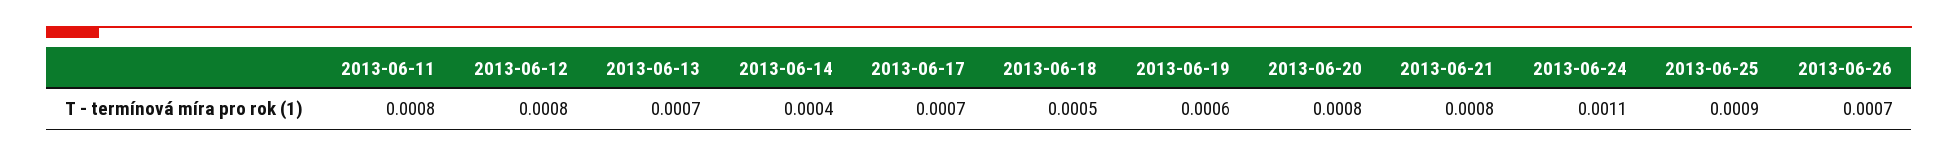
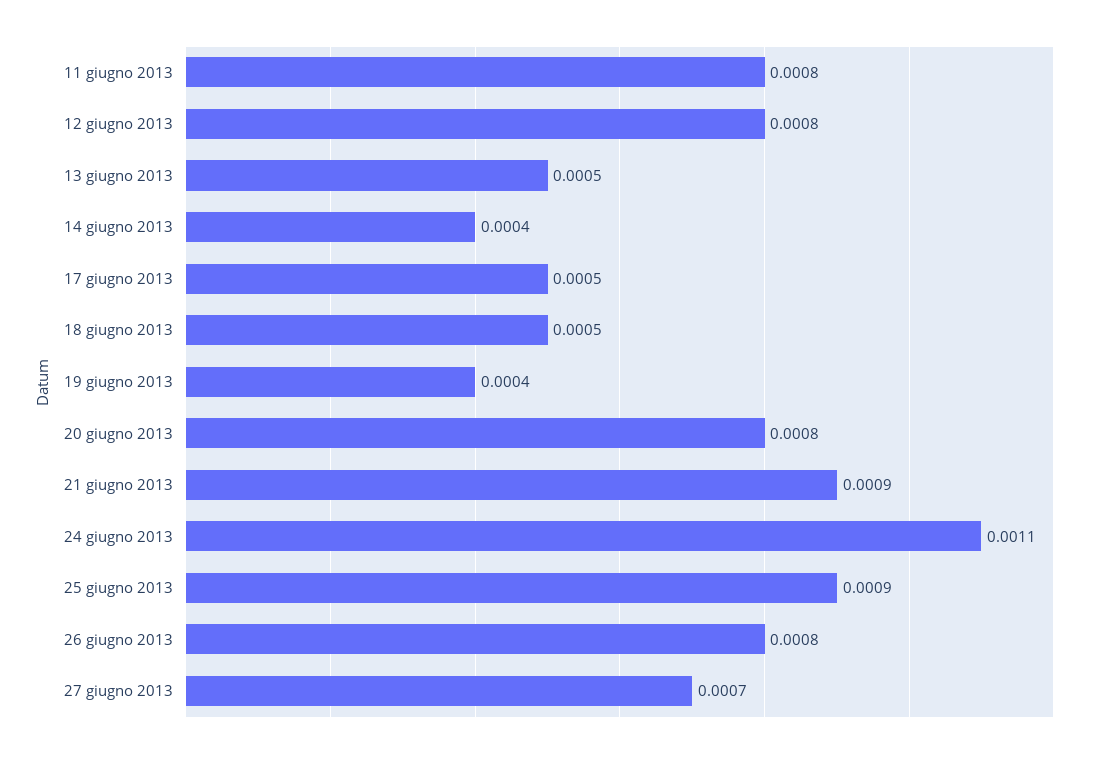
2013-06-13: 0.0007 -> 0.0005
2013-06-17: 0.0007 -> 0.0005
2013-06-19: 0.0006 -> 0.0004
2013-06-21: 0.0008 -> 0.0009
2013-06-26: 0.0007 -> 0.0008
27 giugno 2013: none -> 0.0007

